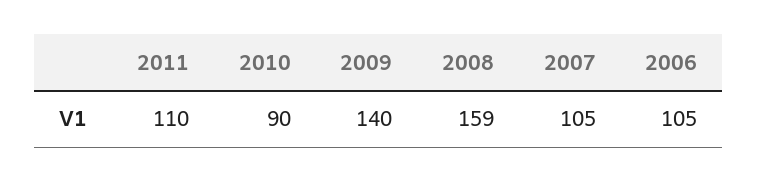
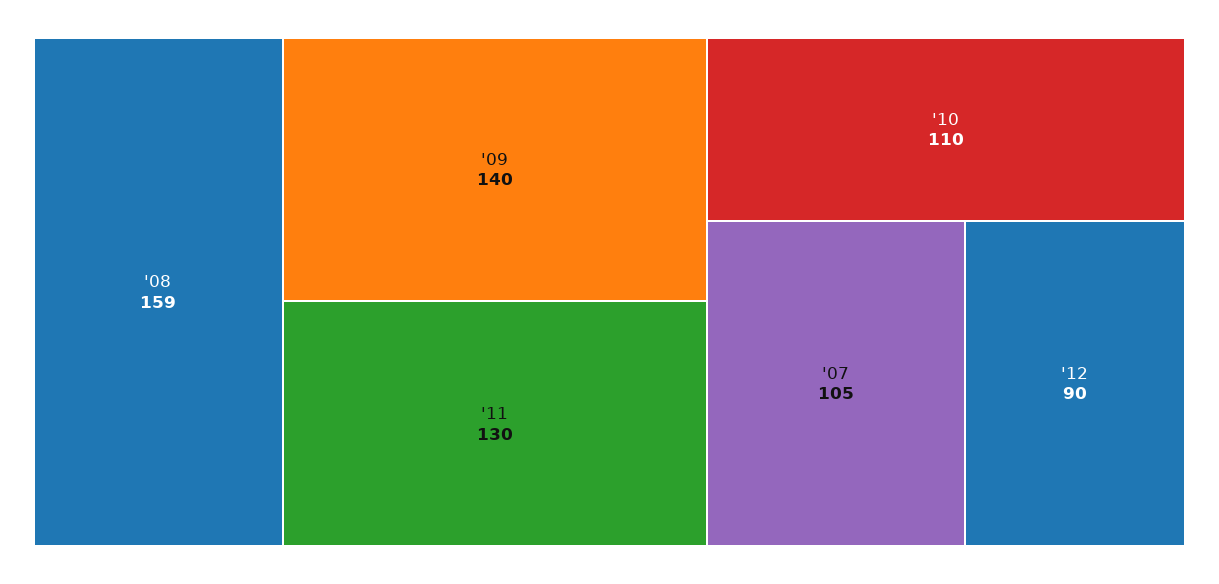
2011: 110 -> 130
2010: 90 -> 110
2006: 105 -> none
'12: none -> 90

